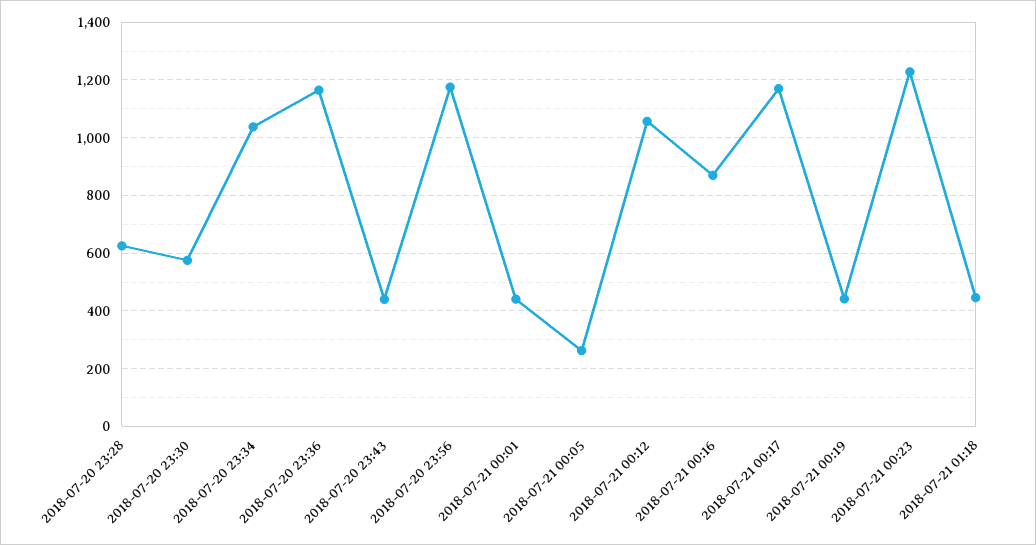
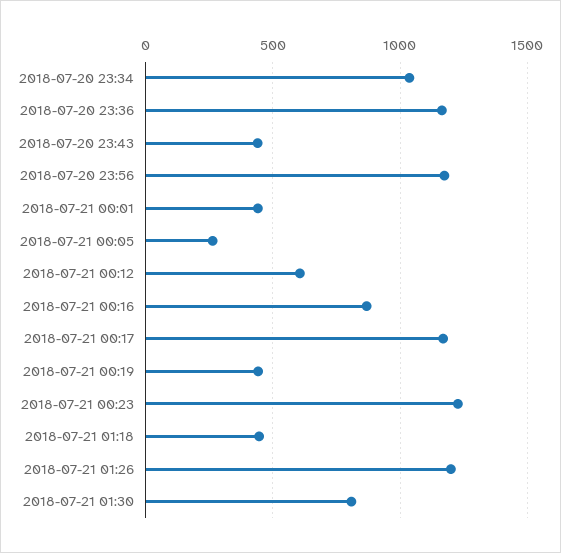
2018-07-20 23:28: 625 -> none
2018-07-20 23:30: 575 -> none
2018-07-21 00:12: 1050 -> 600
2018-07-21 01:26: none -> 1200
2018-07-21 01:30: none -> 800

